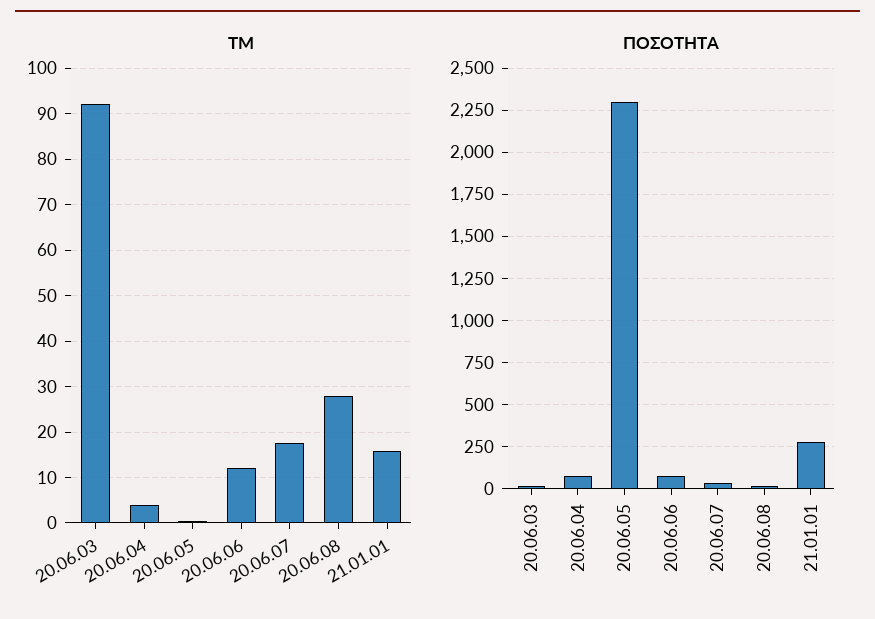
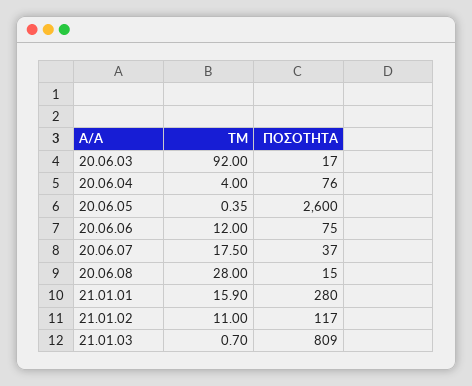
ΠΟΣΟΤΗΤΑ, 20.06.05: 2300 -> 2600
ΤΜ, 21.01.02: none -> 11
ΠΟΣΟΤΗΤΑ, 21.01.02: none -> 117
ΤΜ, 21.01.03: none -> 0.7
ΠΟΣΟΤΗΤΑ, 21.01.03: none -> 809

